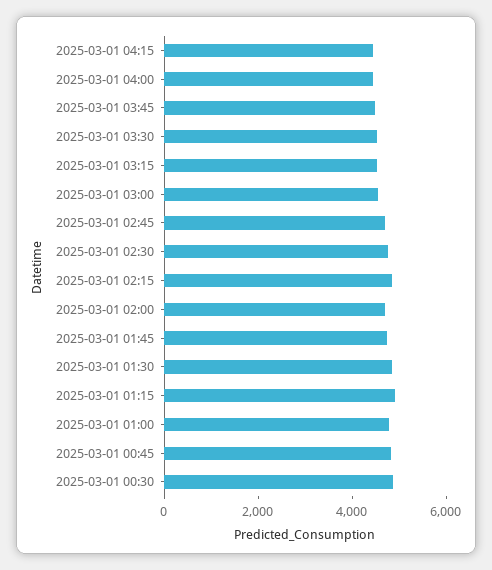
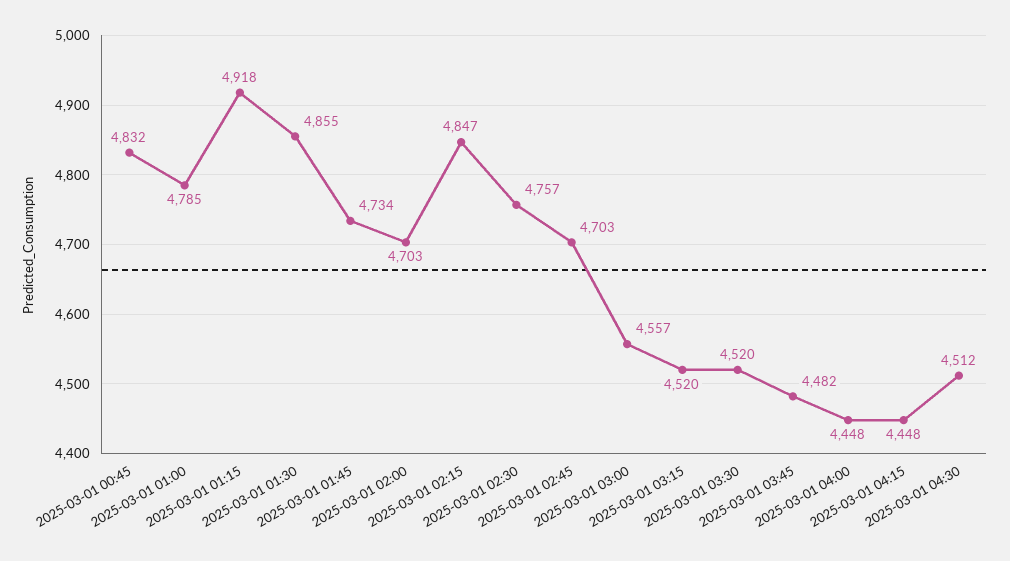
2025-03-01 00:30: 5000 -> none
2025-03-01 04:30: none -> 4512

